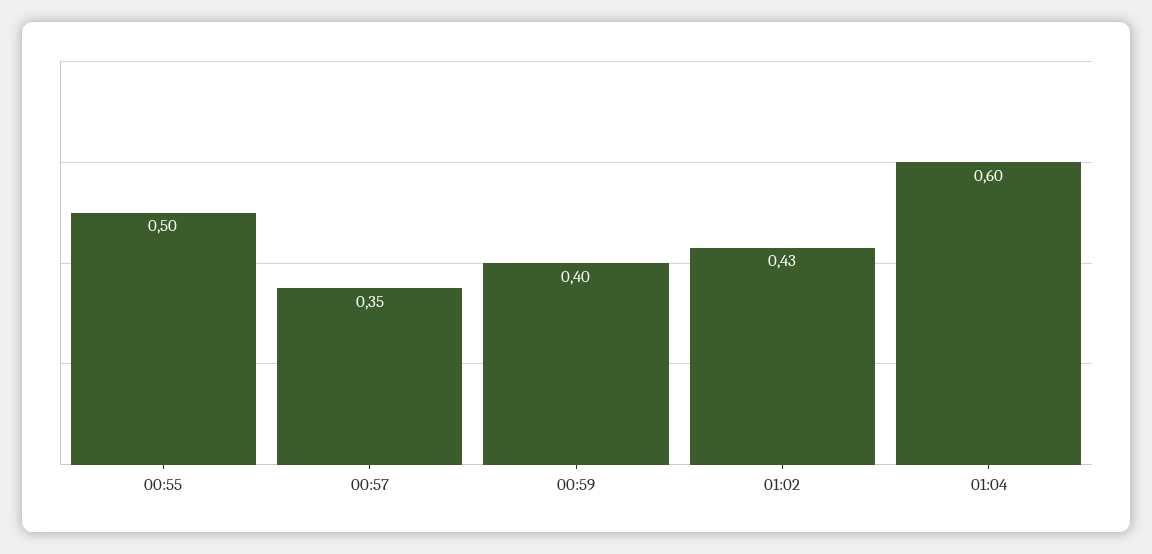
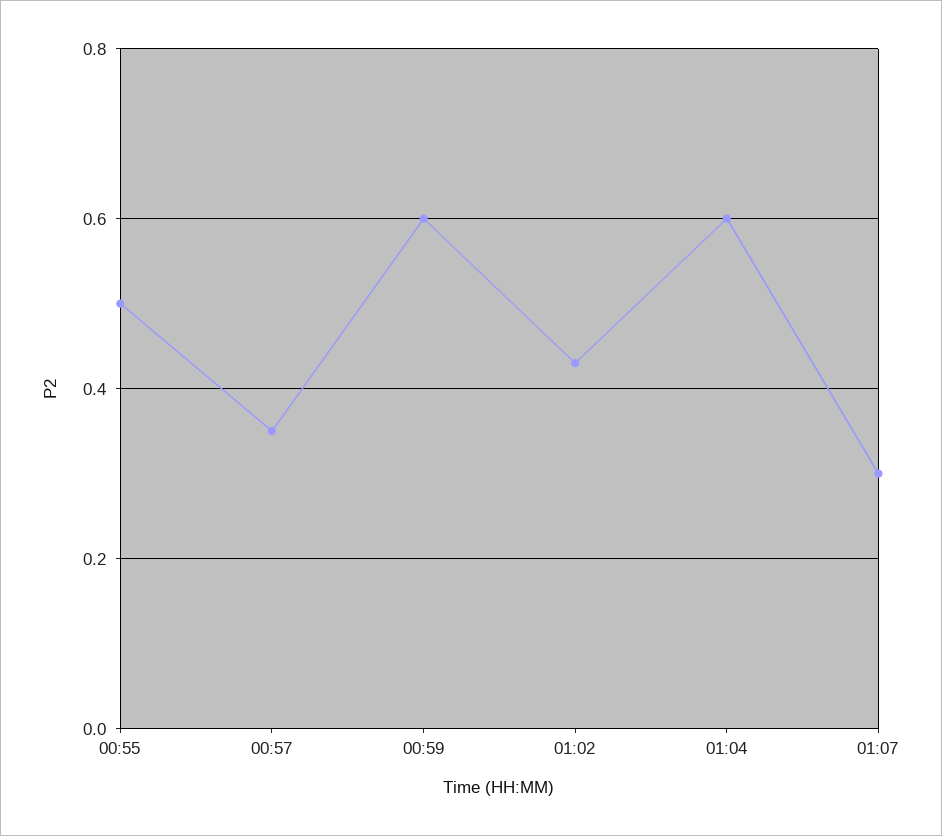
00:59: 0.4 -> 0.6
01:07: none -> 0.3

